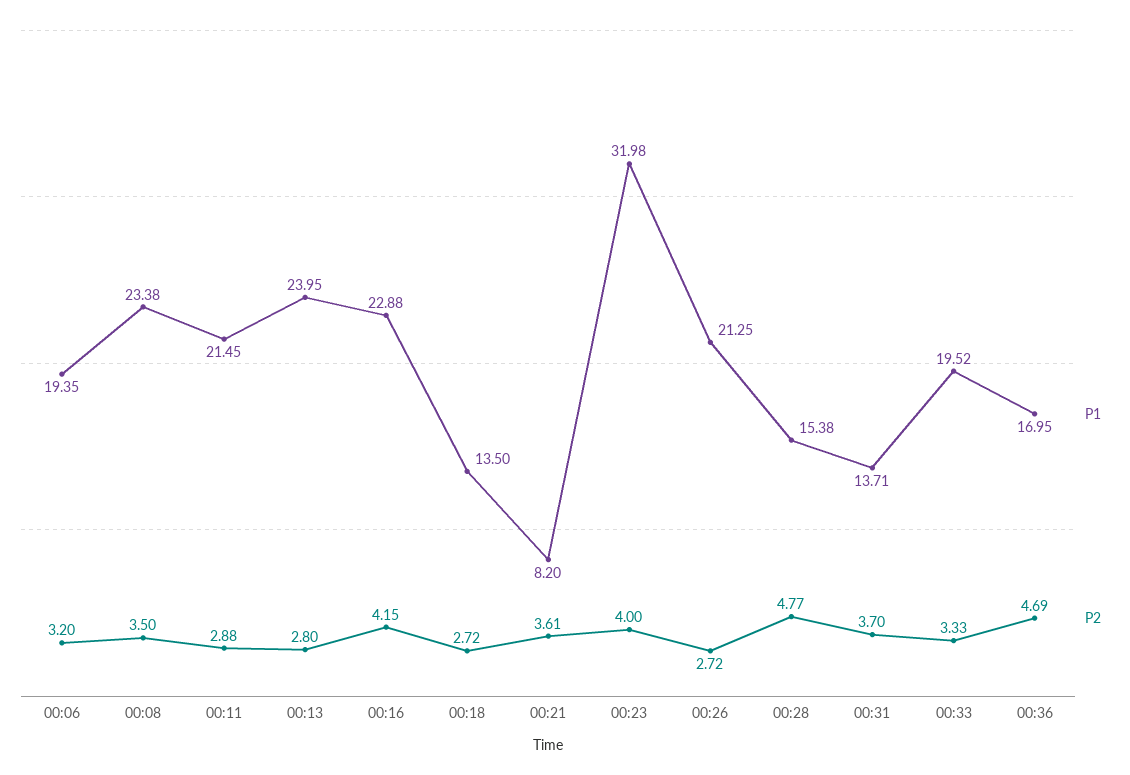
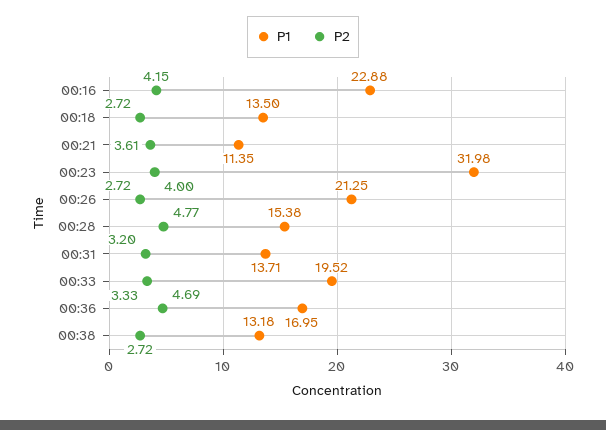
P1, 00:06: 19.35 -> none
P2, 00:06: 3.2 -> none
P1, 00:08: 23.38 -> none
P2, 00:08: 3.5 -> none
P1, 00:11: 21.45 -> none
P2, 00:11: 2.88 -> none
P1, 00:13: 23.95 -> none
P2, 00:13: 2.8 -> none
P1, 00:21: 8.2 -> 11.35
P2, 00:31: 3.7 -> 3.2
P1, 00:38: none -> 13.18
P2, 00:38: none -> 2.72

